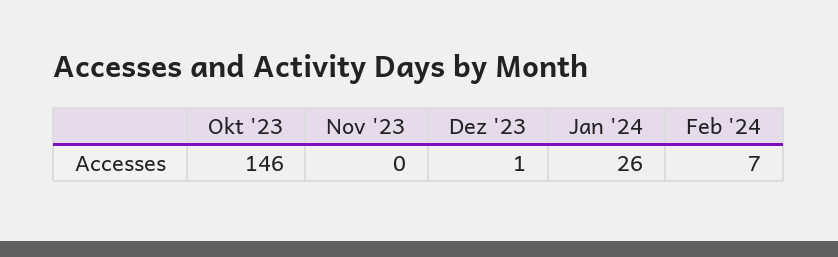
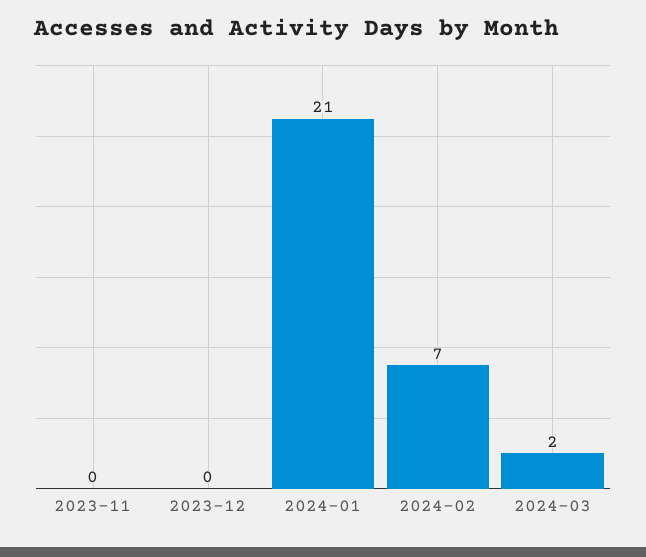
Okt '23: 146 -> none
Dez '23: 1 -> 0
Jan '24: 26 -> 21
2024-03: none -> 2

